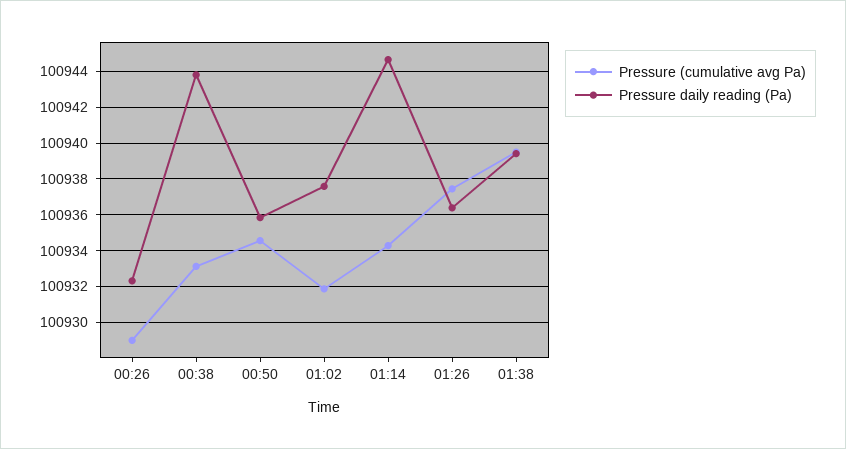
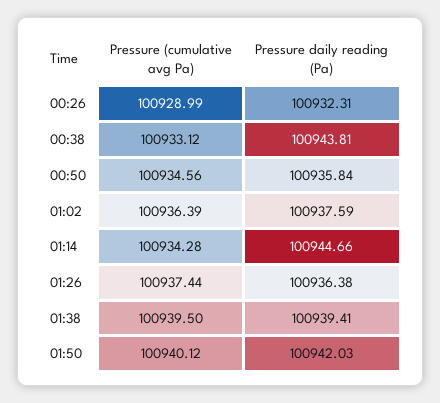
Pressure (cumulative avg Pa), 01:02: 100932 -> 100936.39
Pressure (cumulative avg Pa), 01:50: none -> 100940.12
Pressure daily reading (Pa), 01:50: none -> 100942.03

